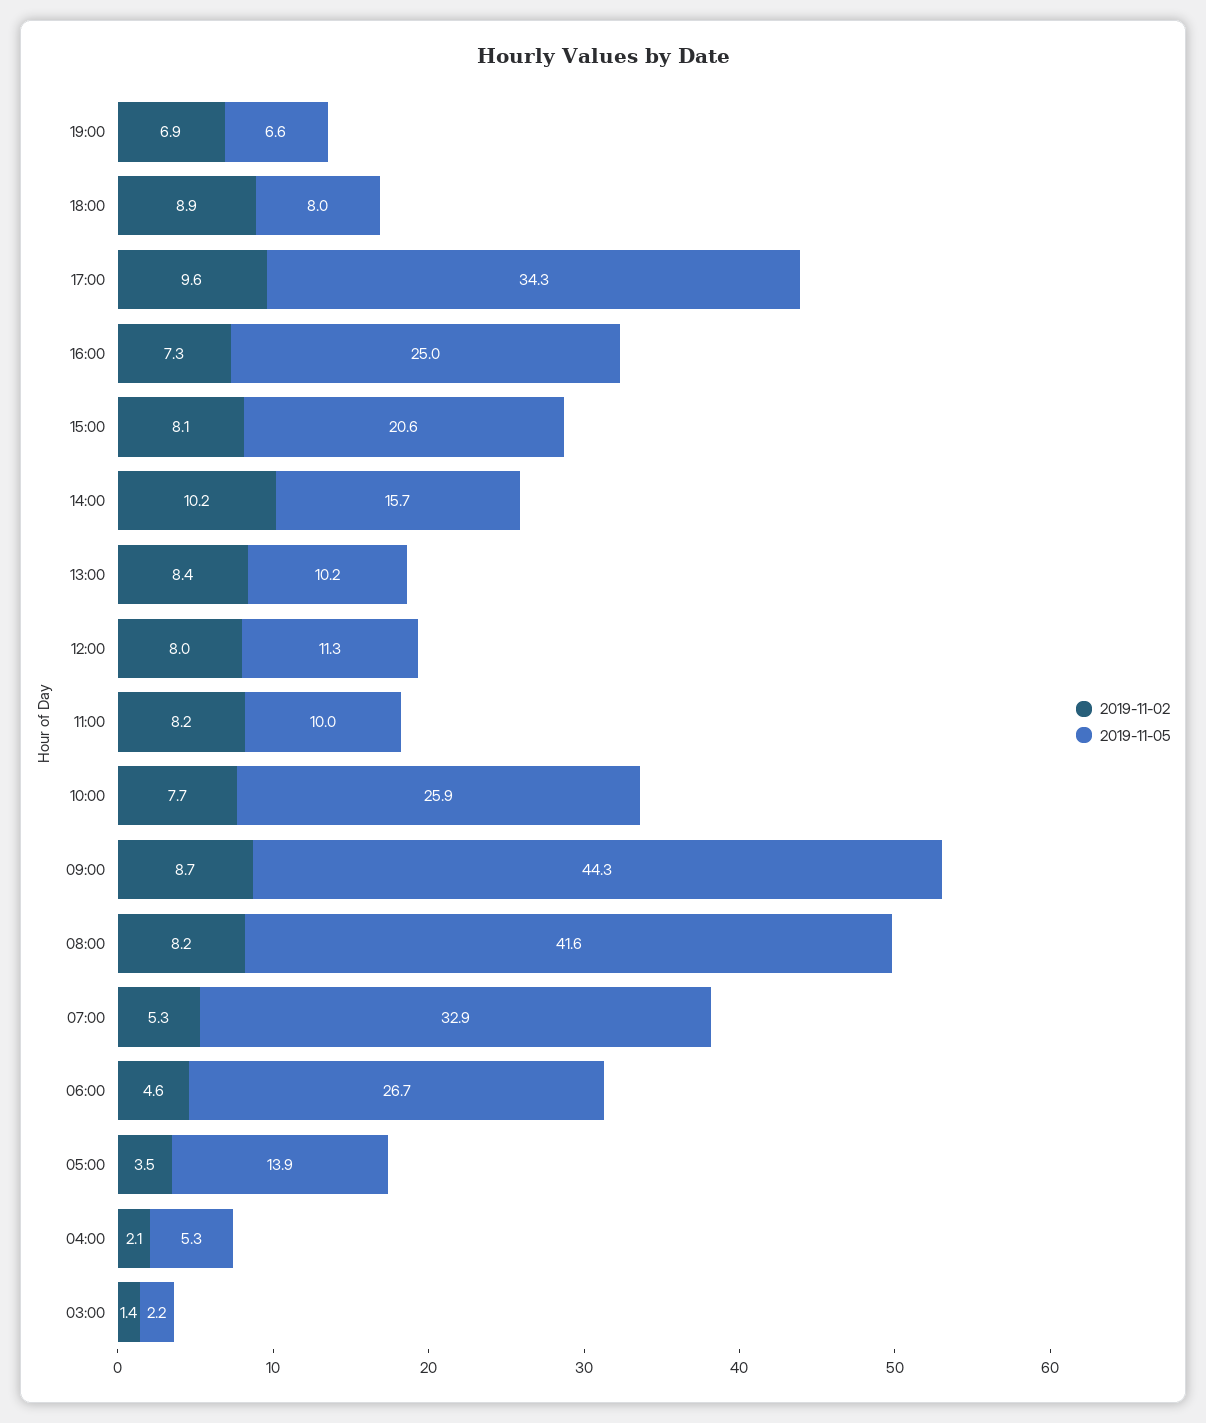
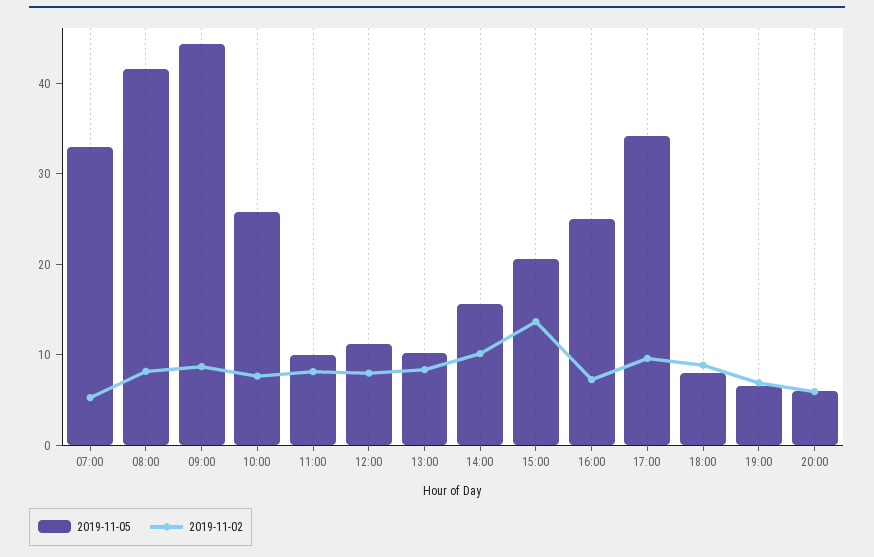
2019-11-02, 15:00: 8.1 -> 14
2019-11-02, 06:00: 4.6 -> none
2019-11-05, 06:00: 26.7 -> none
2019-11-02, 05:00: 3.5 -> none
2019-11-05, 05:00: 13.9 -> none
2019-11-02, 04:00: 2.1 -> none
2019-11-05, 04:00: 5.3 -> none
2019-11-02, 03:00: 1.4 -> none
2019-11-05, 03:00: 2.2 -> none
2019-11-05, 20:00: none -> 6
2019-11-02, 20:00: none -> 6

